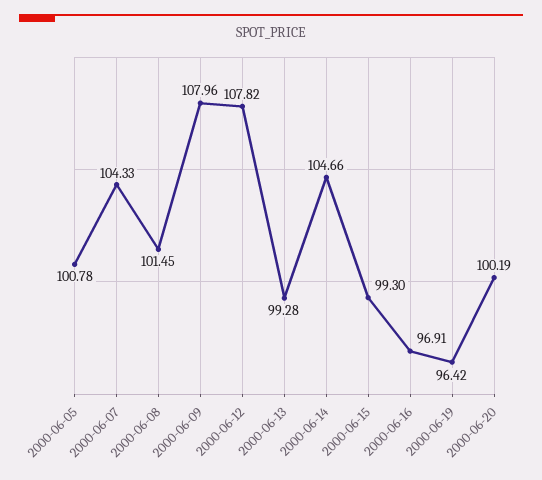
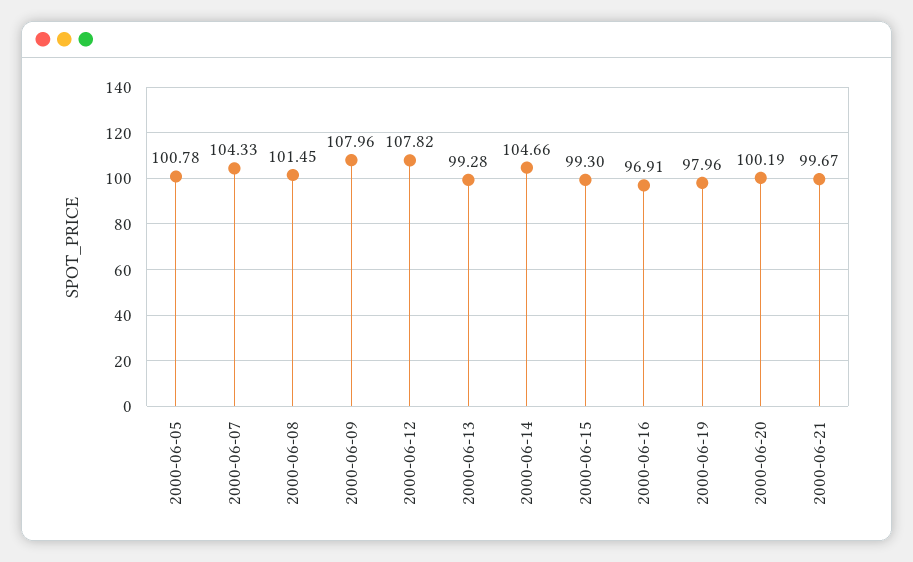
2000-06-19: 96.42 -> 97.96
2000-06-21: none -> 99.67

